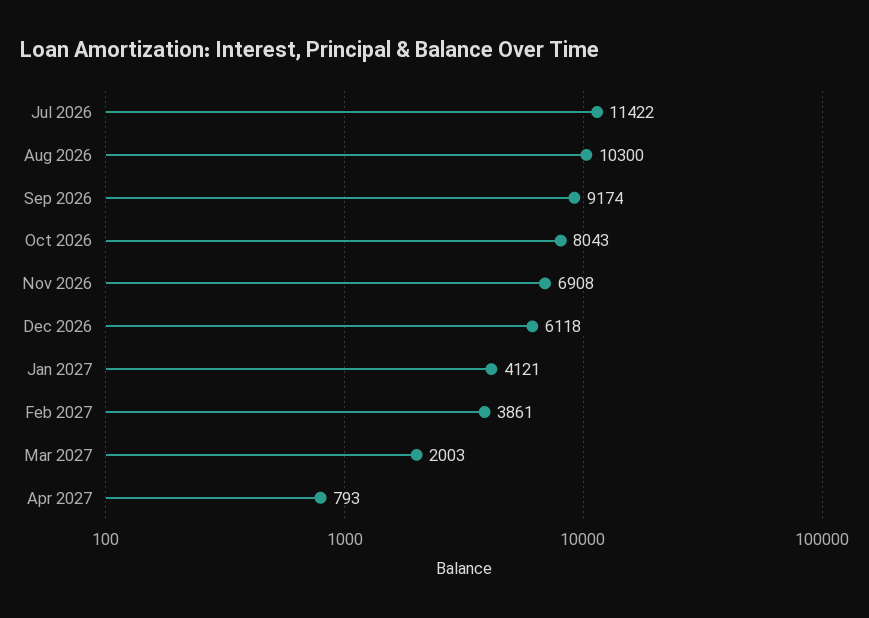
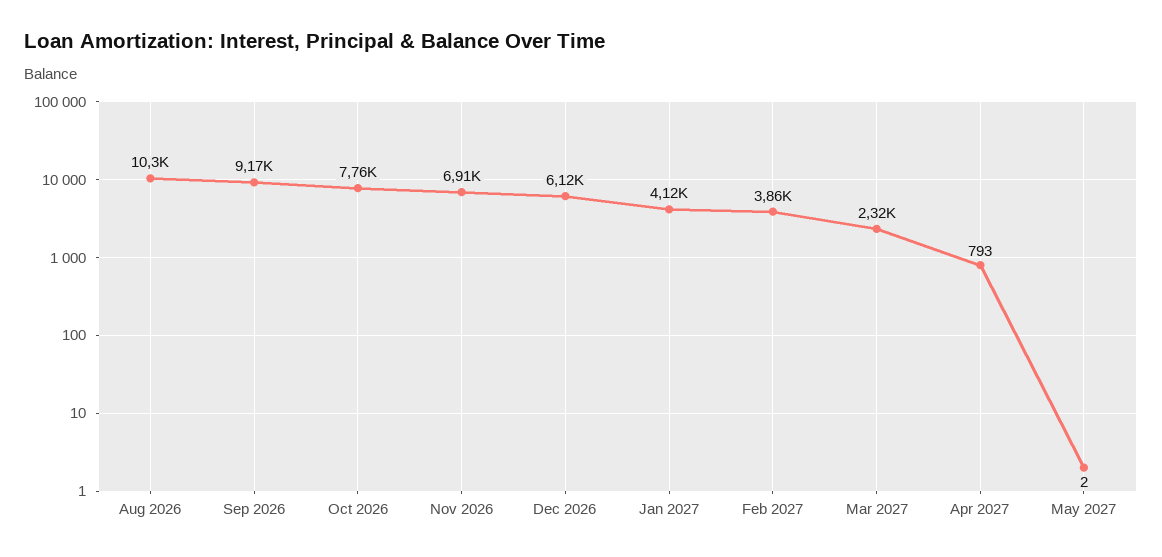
Jul 2026: 11422 -> none
Oct 2026: 8043 -> 7760
Mar 2027: 2003 -> 2320
May 2027: none -> 2

